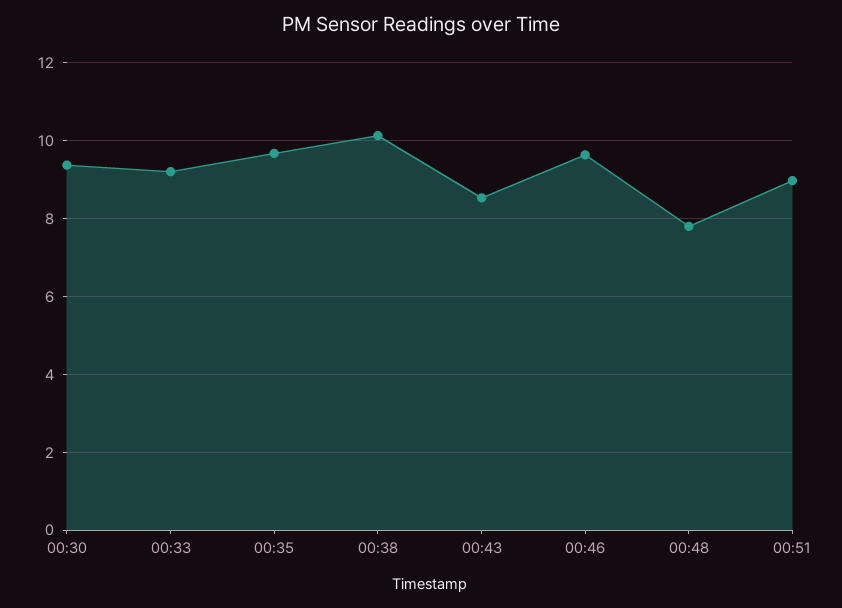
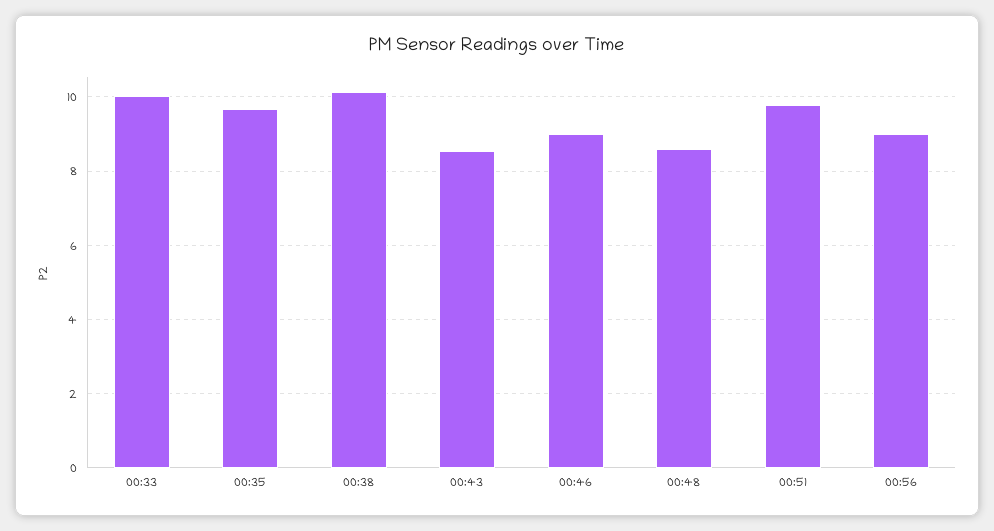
00:30: 9.4 -> none
00:33: 9.2 -> 10
00:46: 9.6 -> 9
00:48: 7.8 -> 8.6
00:51: 9 -> 9.8
00:56: none -> 9

